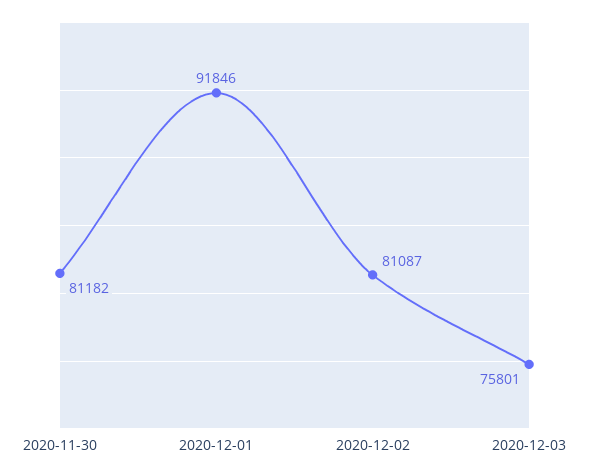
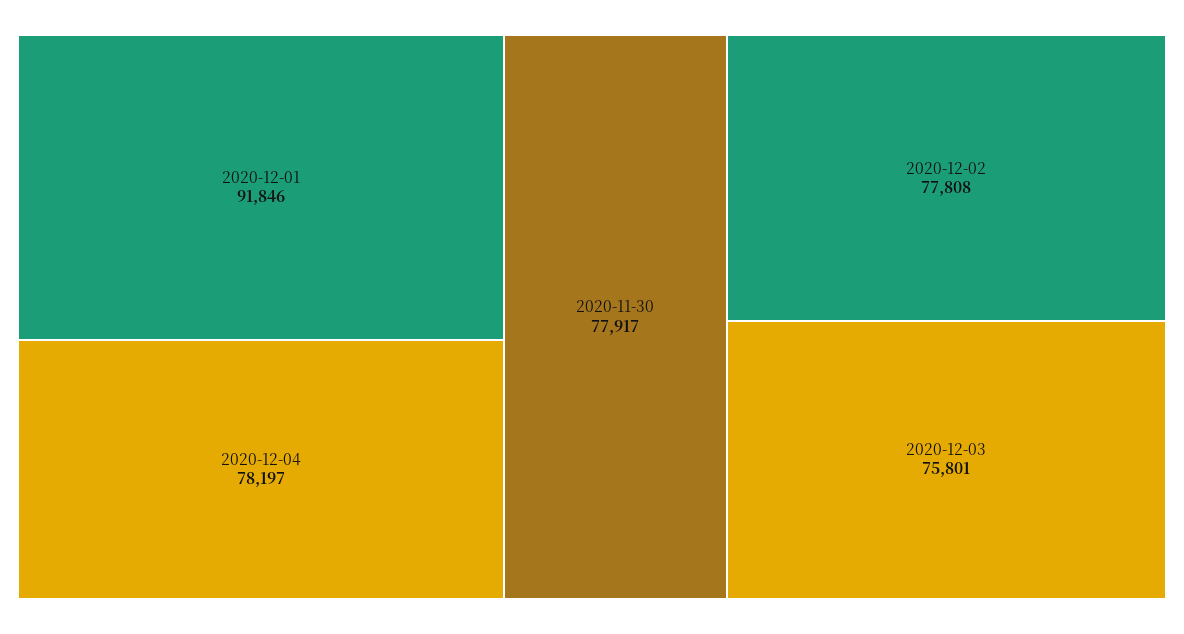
2020-11-30: 81182 -> 77917
2020-12-02: 81087 -> 77808
2020-12-04: none -> 78197

